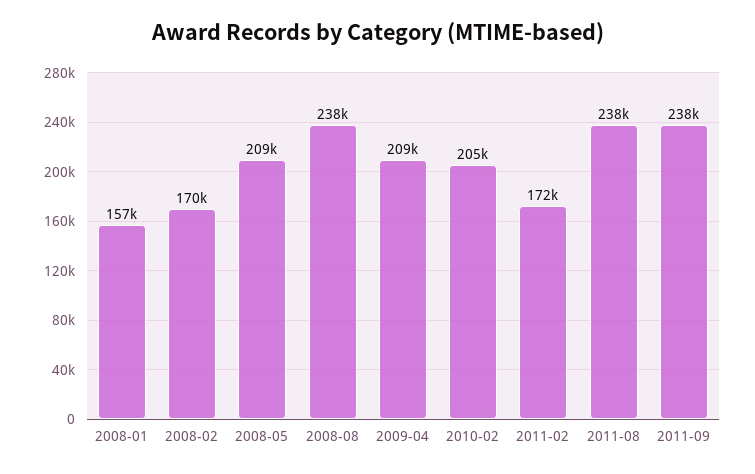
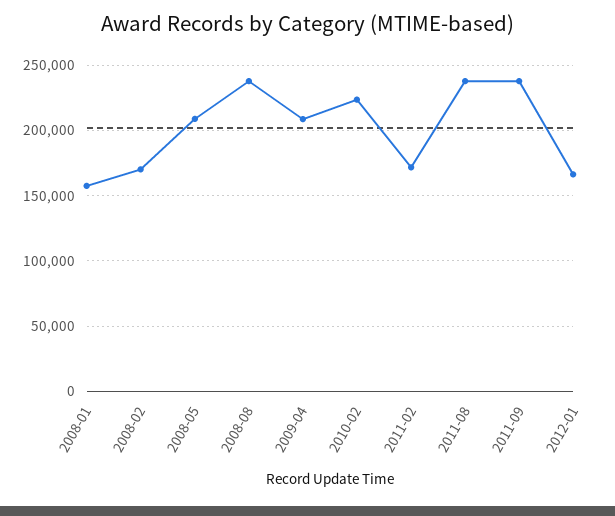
2010-02: 205000 -> 225000
2012-01: none -> 165000

